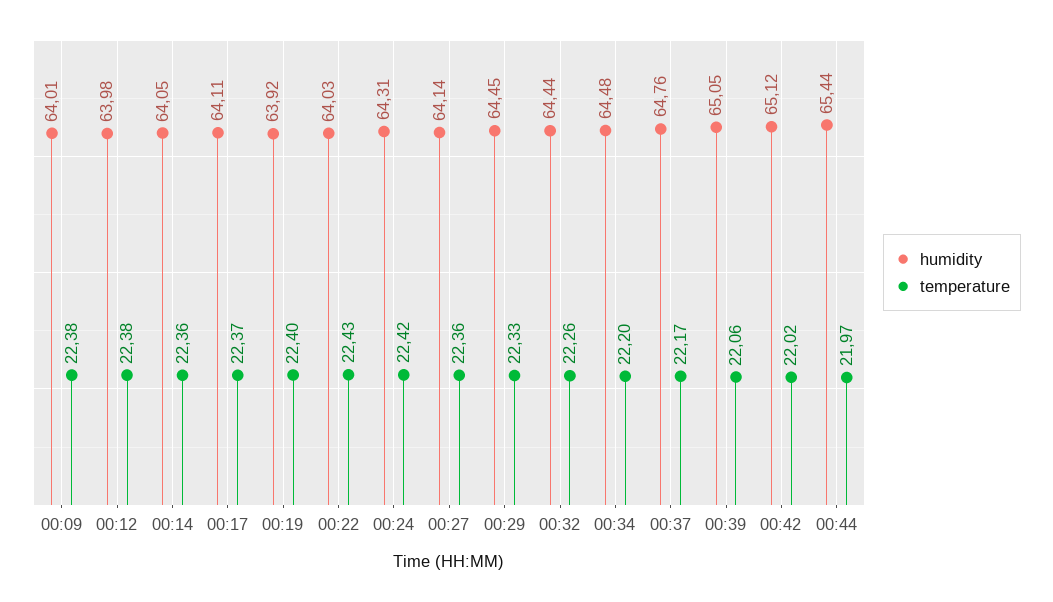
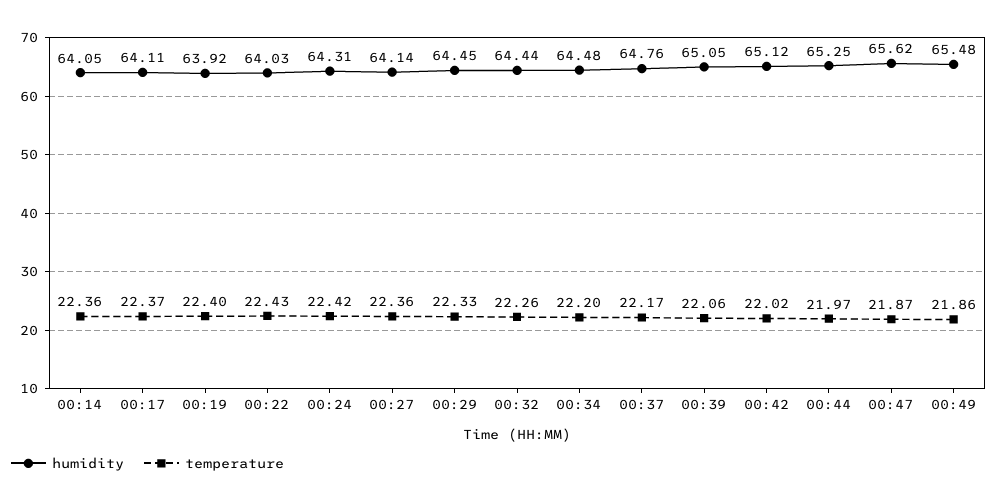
humidity, 00:09: 64.01 -> none
temperature, 00:09: 22.38 -> none
humidity, 00:12: 63.98 -> none
temperature, 00:12: 22.38 -> none
humidity, 00:44: 65.44 -> 65.25
humidity, 00:47: none -> 65.62
temperature, 00:47: none -> 21.87
humidity, 00:49: none -> 65.48
temperature, 00:49: none -> 21.86

